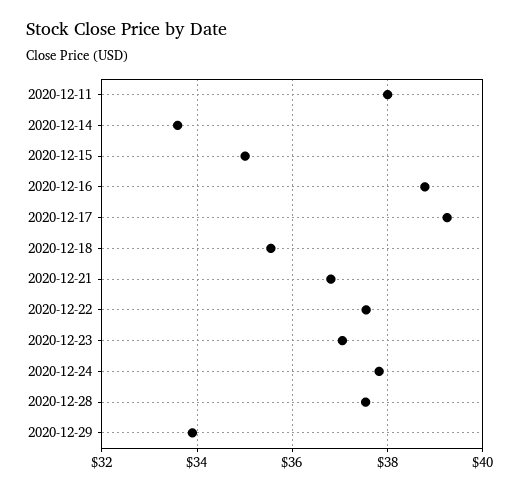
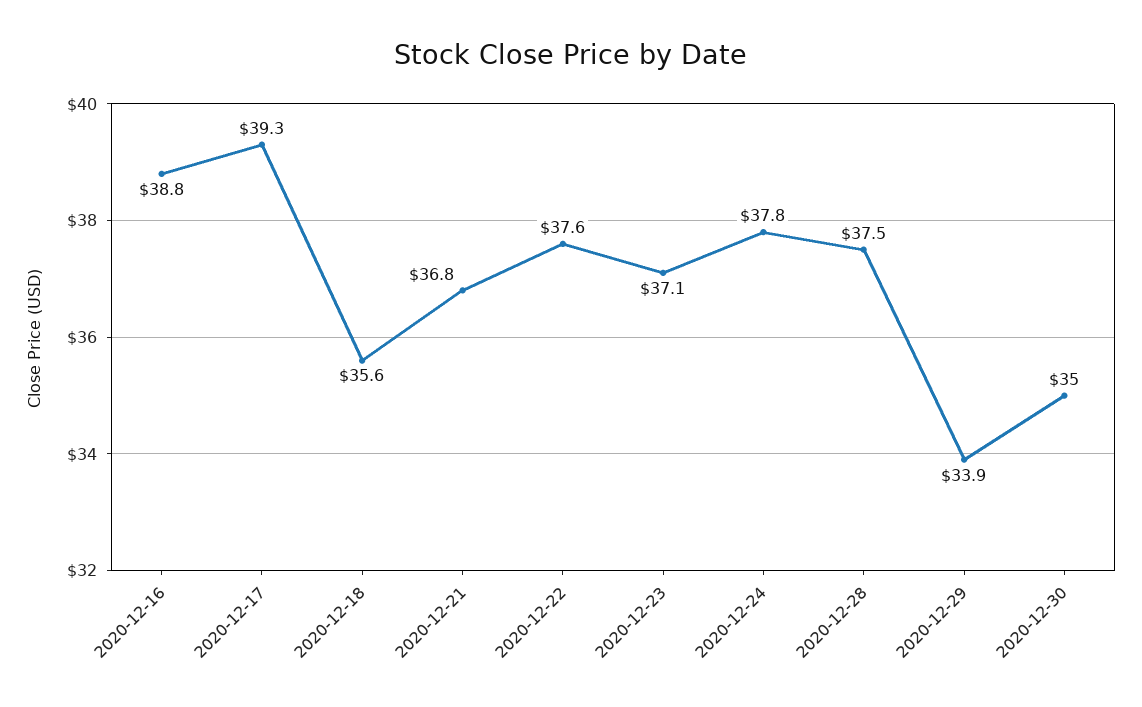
2020-12-11: 38 -> none
2020-12-14: 33.6 -> none
2020-12-15: 35 -> none
2020-12-30: none -> 35

